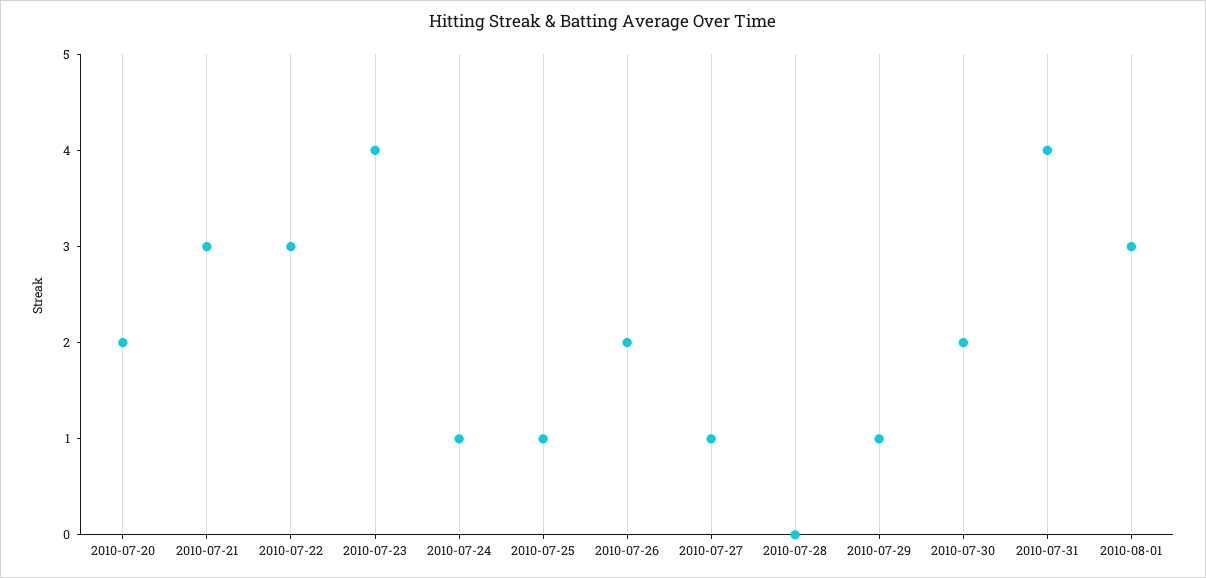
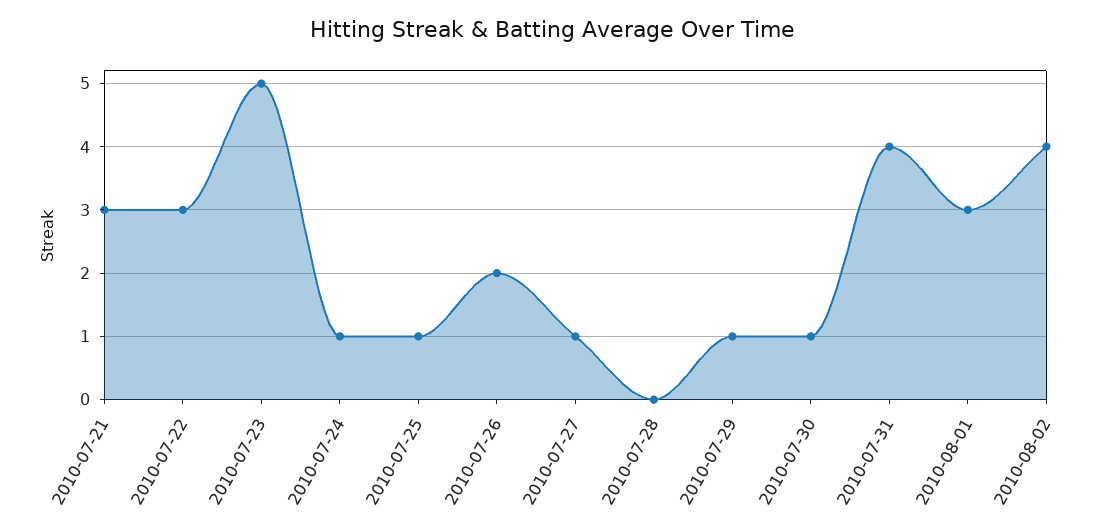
2010-07-20: 2 -> none
2010-07-23: 4 -> 5
2010-07-30: 2 -> 1
2010-08-02: none -> 4

